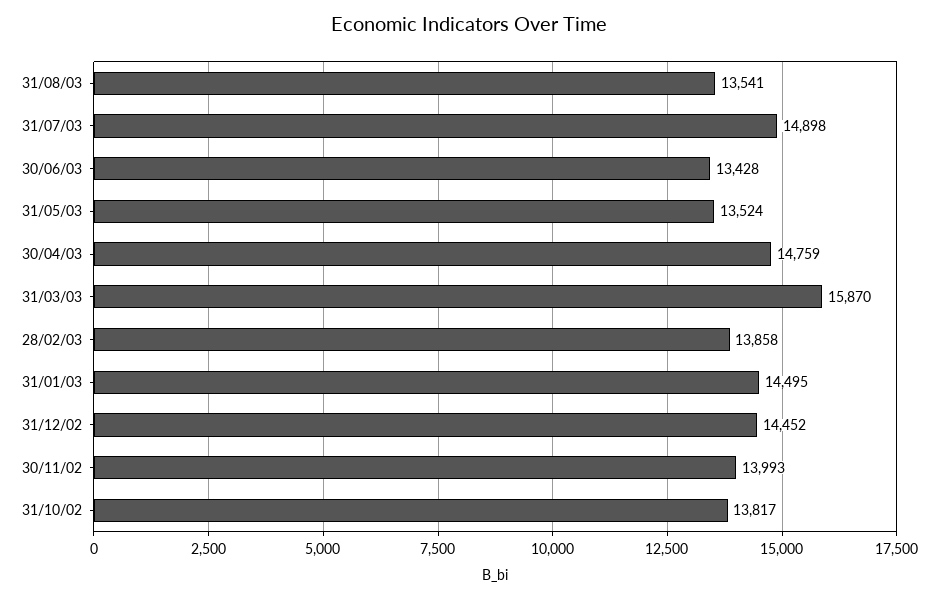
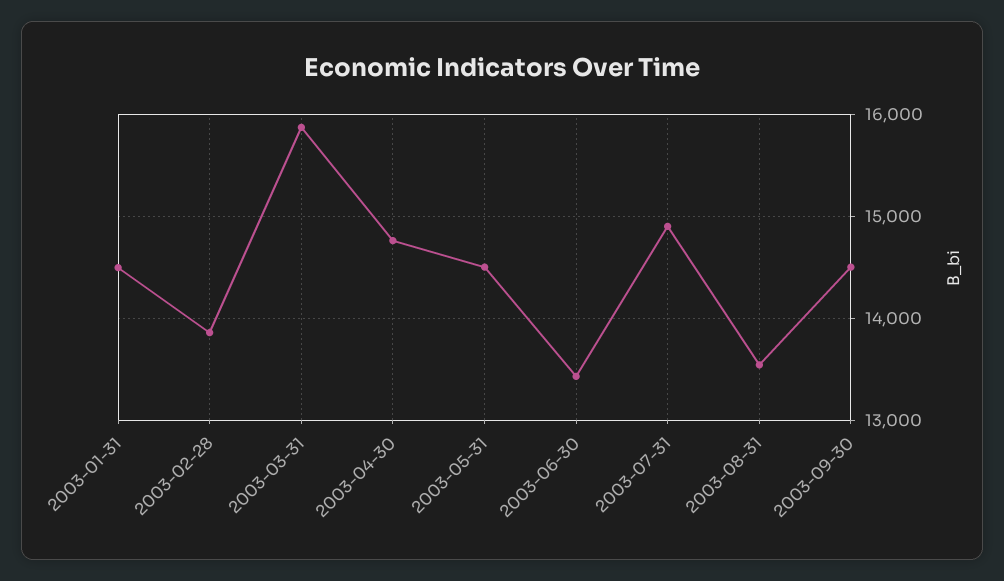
31/05/03: 13524 -> 14500
31/12/02: 14452 -> none
30/11/02: 13993 -> none
31/10/02: 13817 -> none
2003-09-30: none -> 14500

